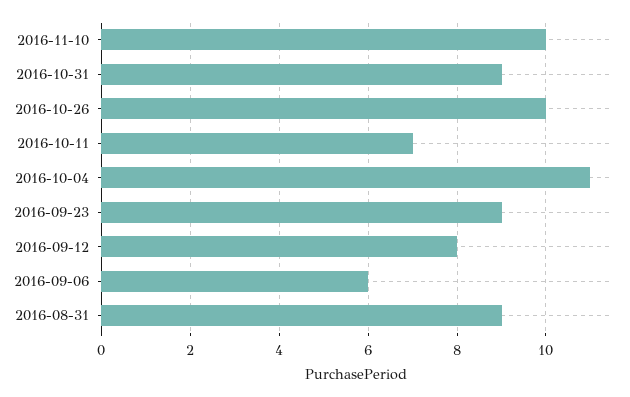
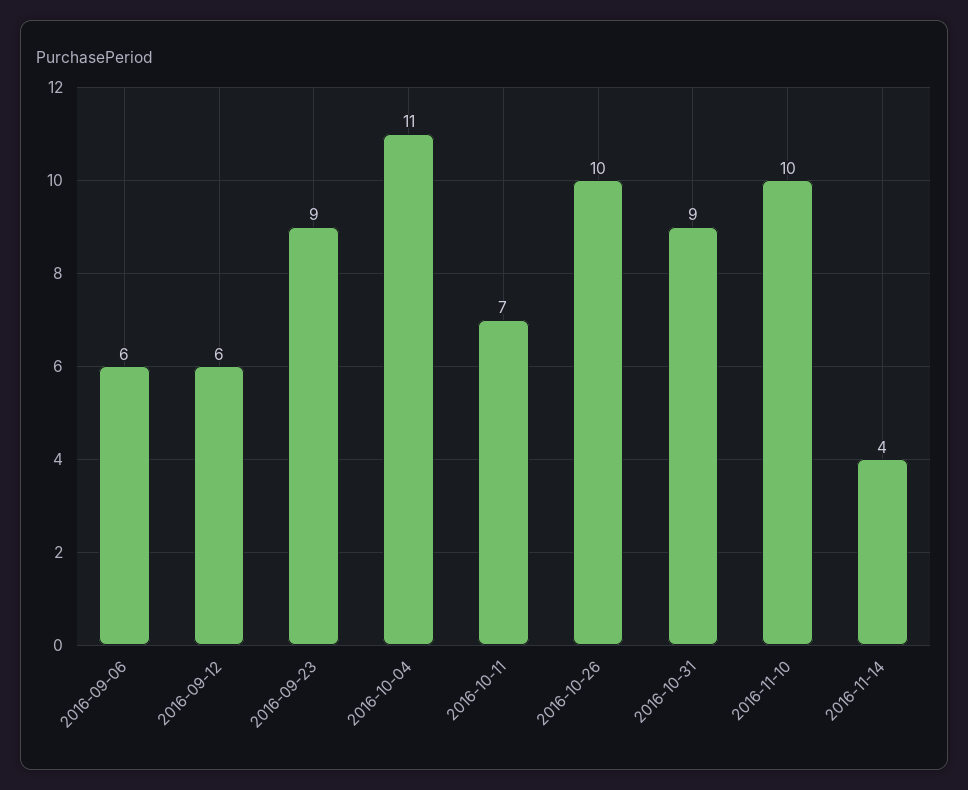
2016-09-12: 8 -> 6
2016-08-31: 9 -> none
2016-11-14: none -> 4

